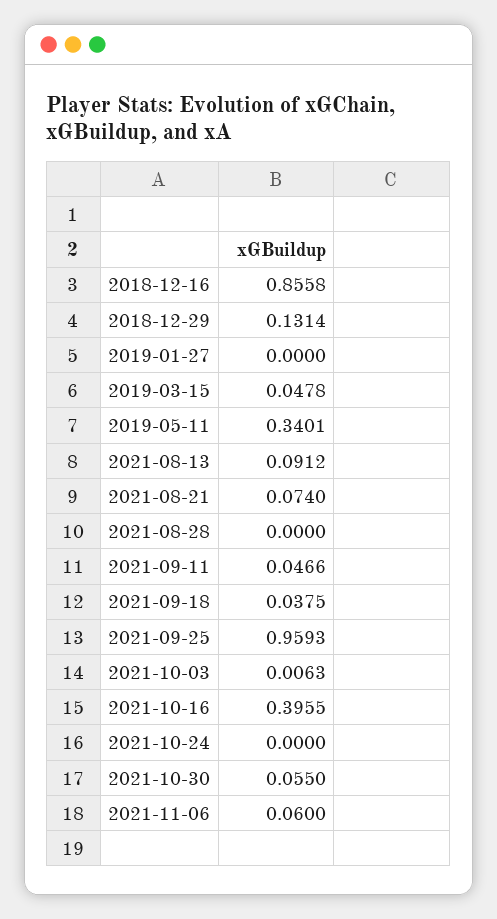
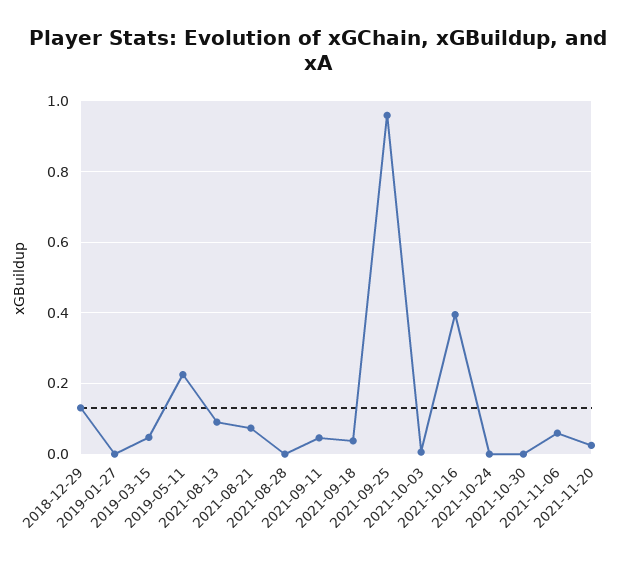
2018-12-16: 0.8558 -> none
2019-05-11: 0.3401 -> 0.22
2021-10-30: 0.055 -> 0
2021-11-20: none -> 0.02

